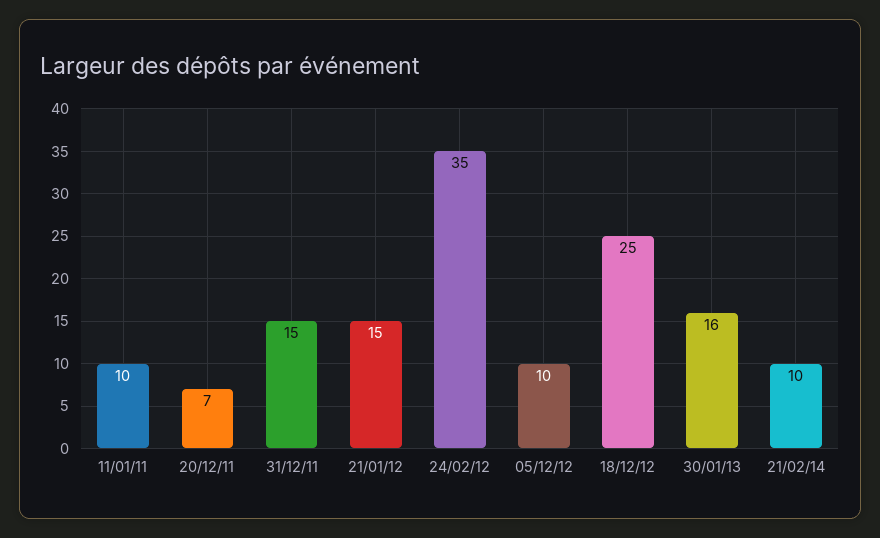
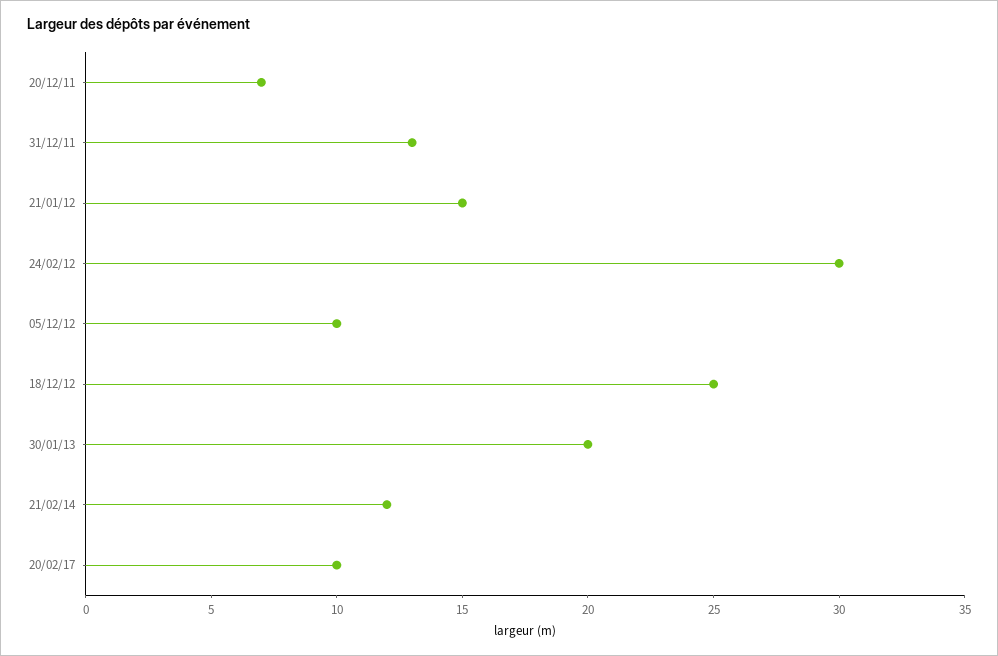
11/01/11: 10 -> none
31/12/11: 15 -> 13
24/02/12: 35 -> 30
30/01/13: 16 -> 20
21/02/14: 10 -> 12
20/02/17: none -> 10

